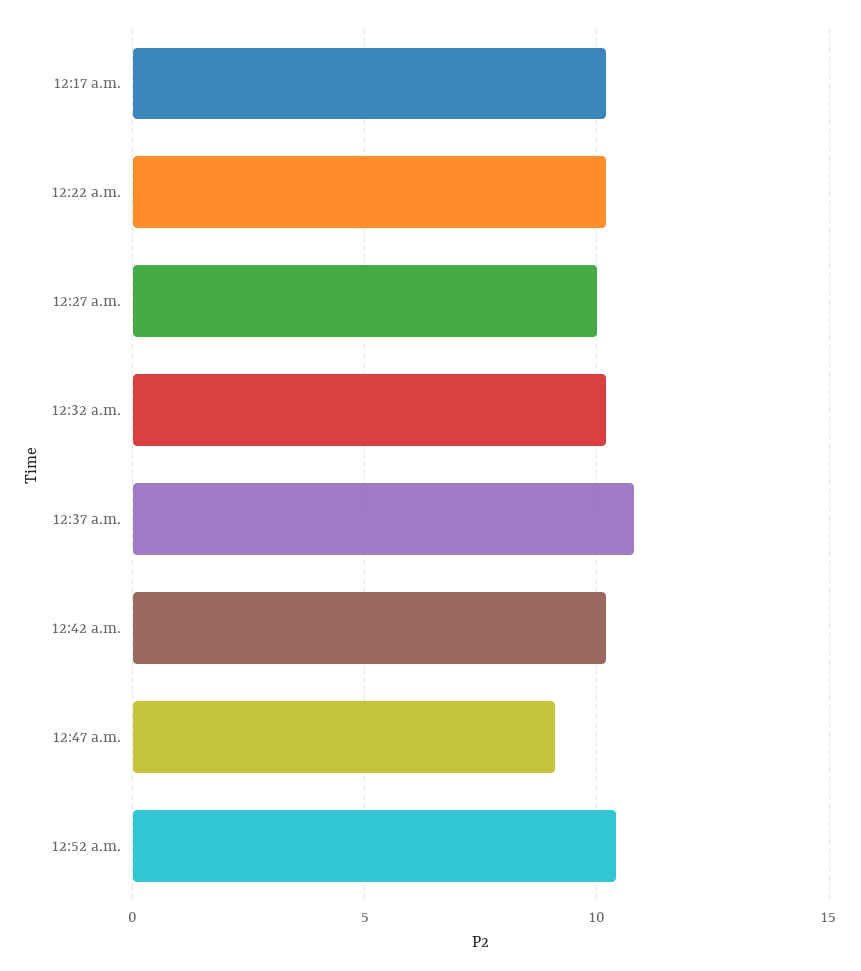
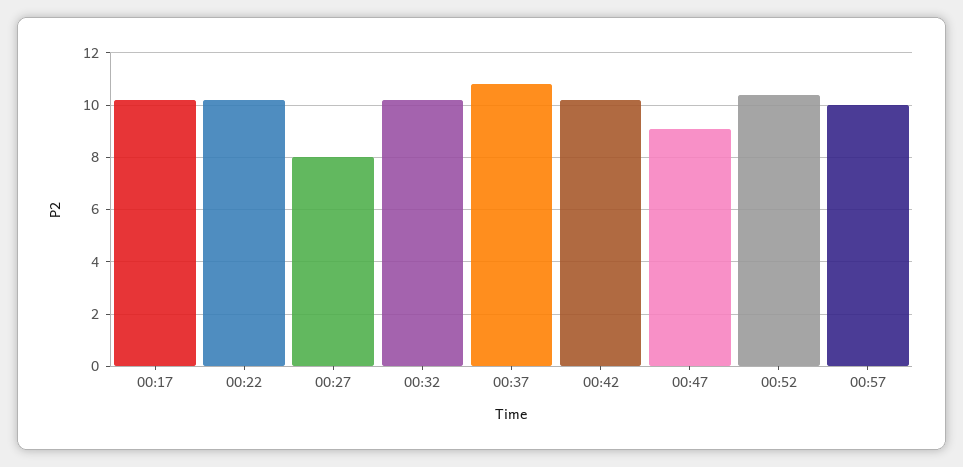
12:27 a.m.: 10 -> 8
00:57: none -> 10

